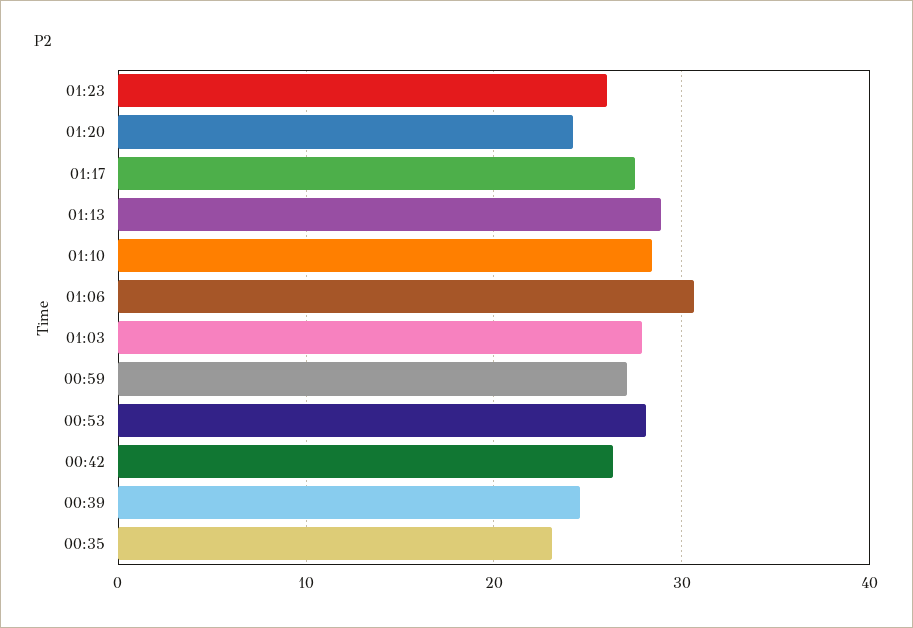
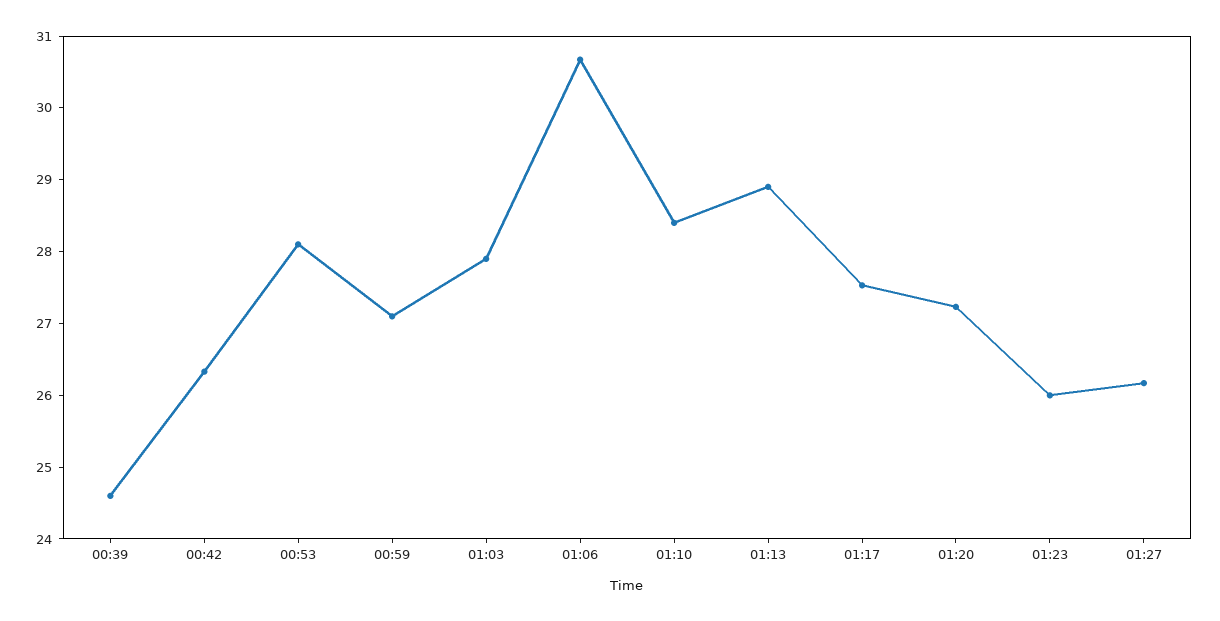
01:20: 24 -> 27.2
00:35: 23 -> none
01:27: none -> 26.2

